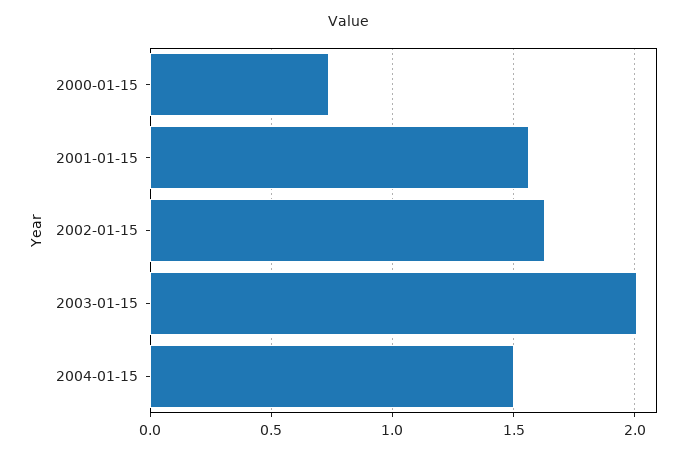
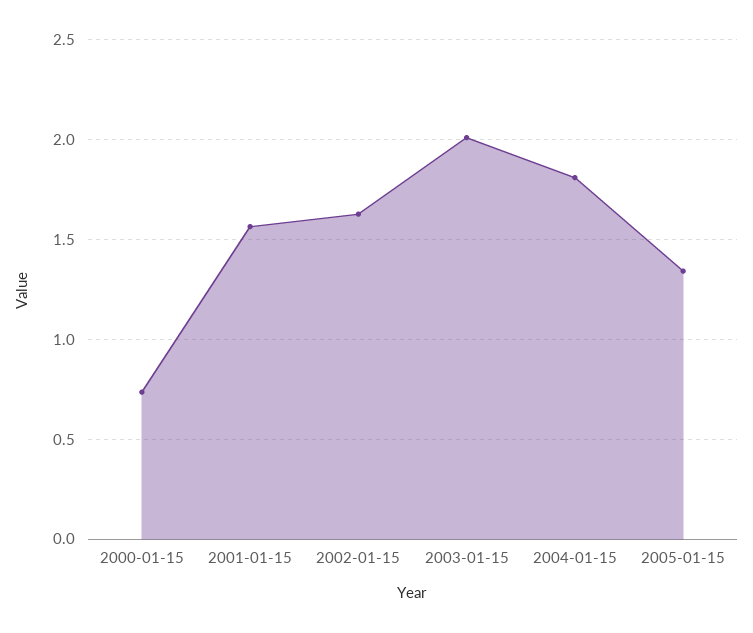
2004-01-15: 1.5 -> 1.8
2005-01-15: none -> 1.35

